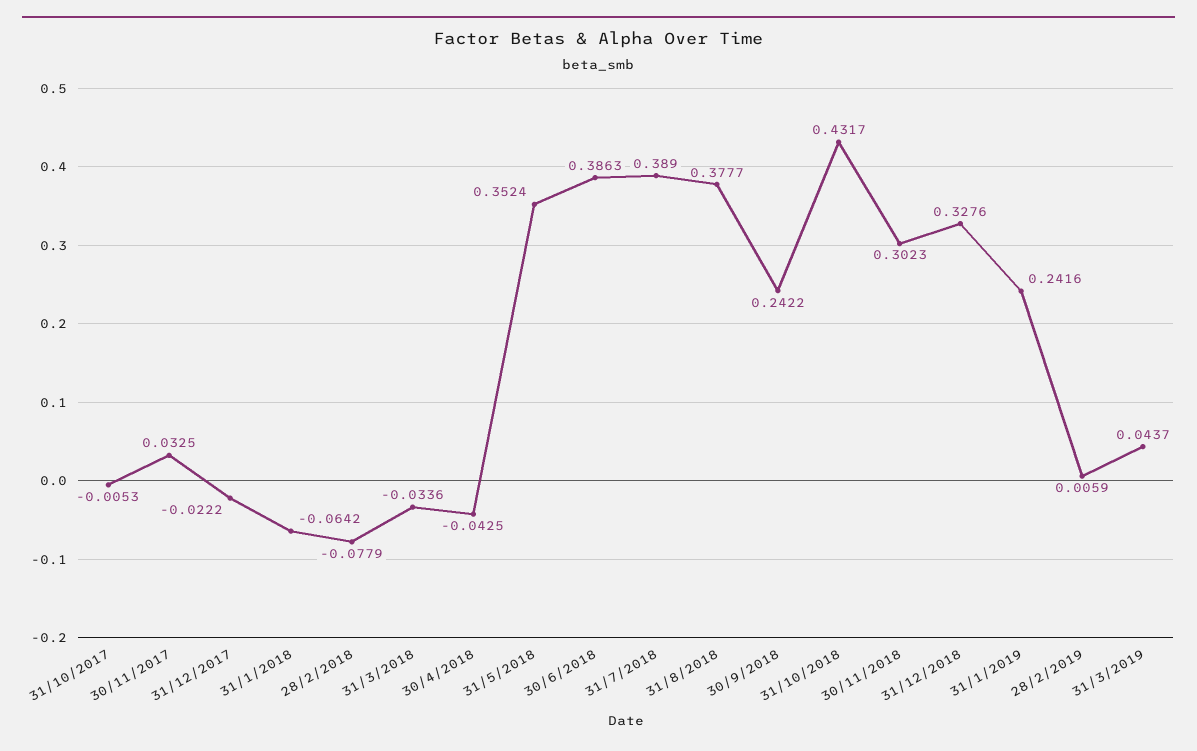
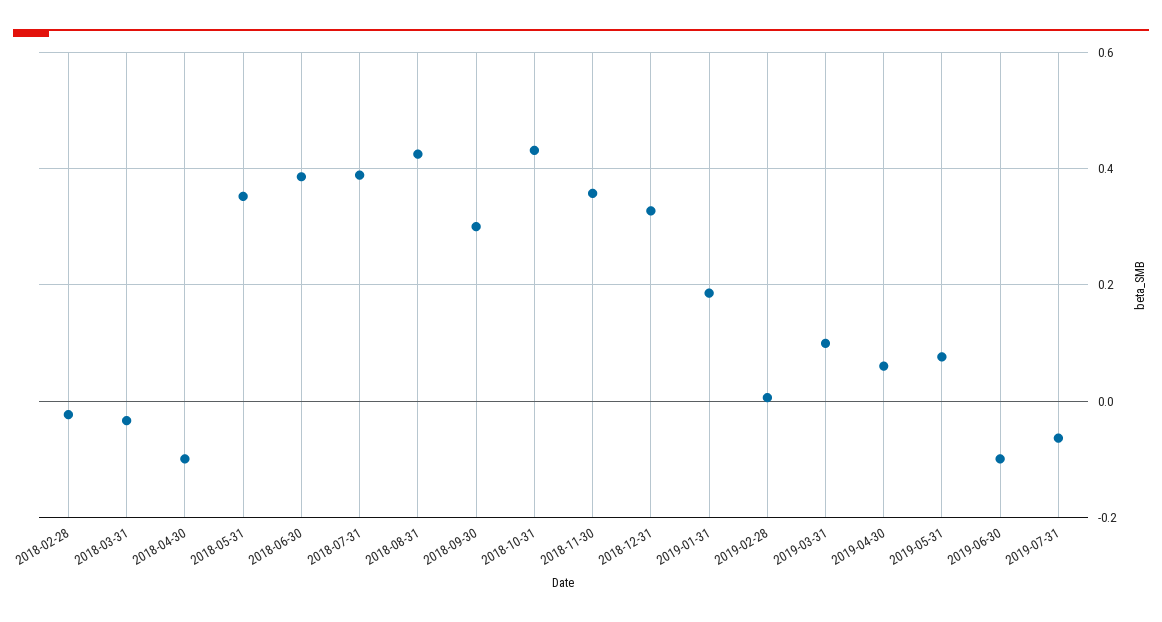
31/10/2017: -0.0053 -> none
30/11/2017: 0.0325 -> none
31/12/2017: -0.0222 -> none
31/1/2018: -0.0642 -> none
28/2/2018: -0.0779 -> -0.02
30/4/2018: -0.0425 -> -0.1
31/8/2018: 0.3777 -> 0.42
30/9/2018: 0.2422 -> 0.3
30/11/2018: 0.3023 -> 0.36
31/1/2019: 0.2416 -> 0.18
31/3/2019: 0.0437 -> 0.1
2019-04-30: none -> 0.06
2019-05-31: none -> 0.08
2019-06-30: none -> -0.1
2019-07-31: none -> -0.06

